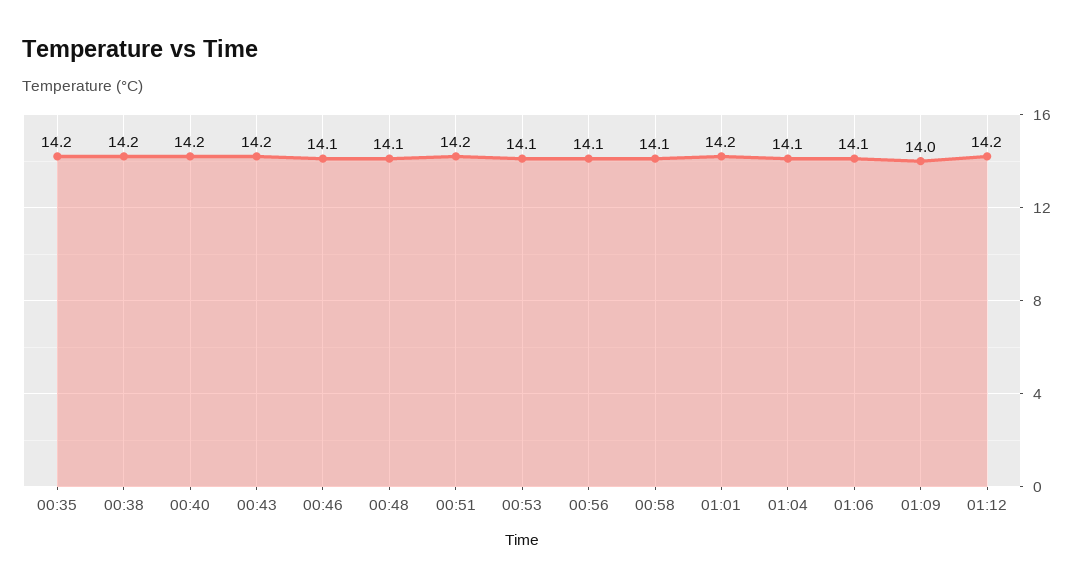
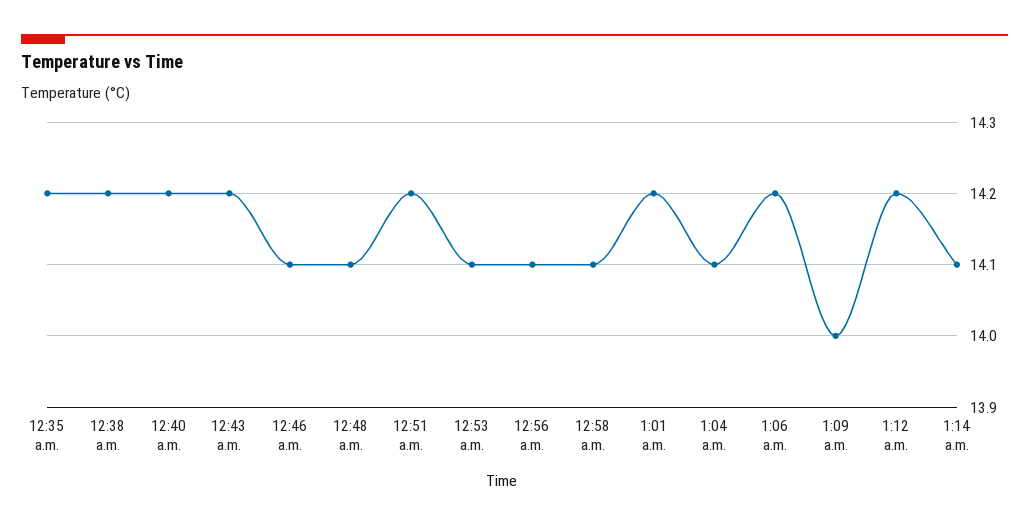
01:06: 14.1 -> 14.2
1:14 a.m.: none -> 14.1

